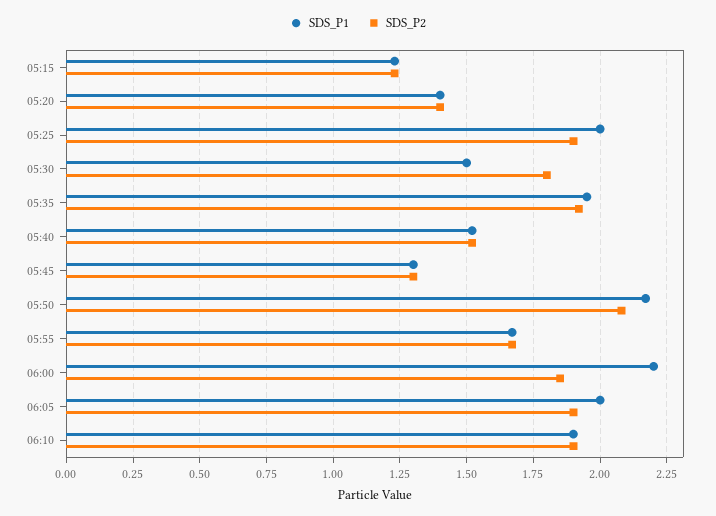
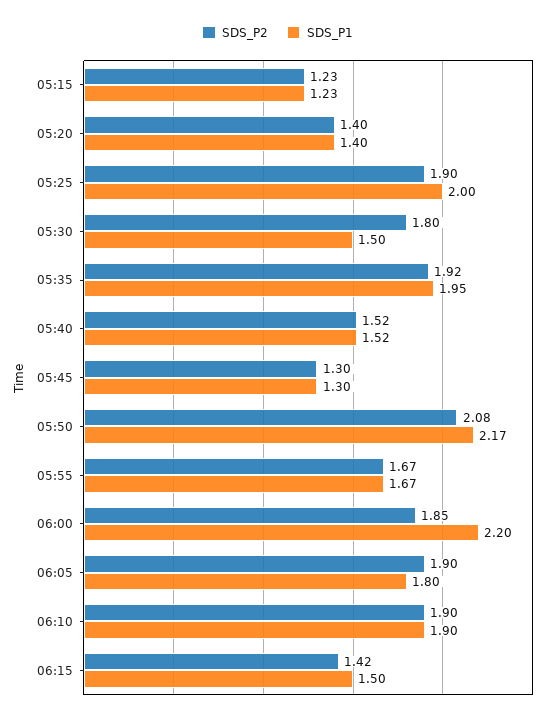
SDS_P1, 06:05: 2 -> 1.8
SDS_P2, 06:15: none -> 1.42
SDS_P1, 06:15: none -> 1.5

